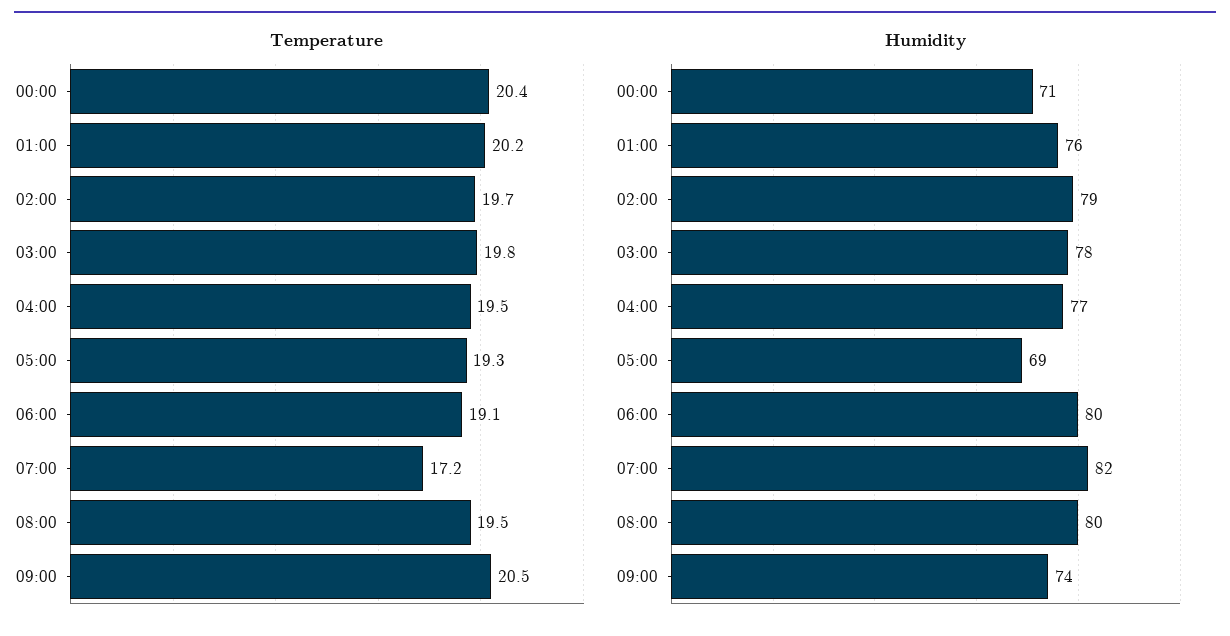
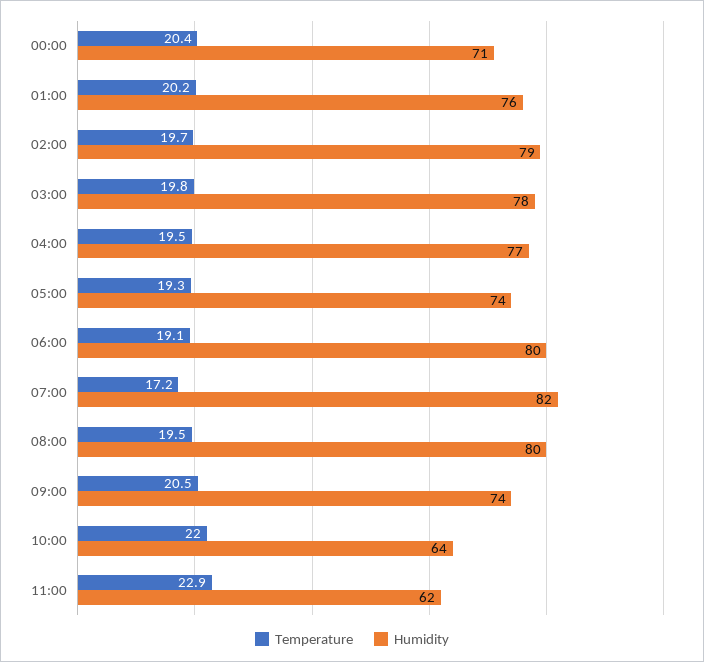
Humidity, 05:00: 69 -> 74
Temperature, 10:00: none -> 22
Humidity, 10:00: none -> 64
Temperature, 11:00: none -> 22.9
Humidity, 11:00: none -> 62

